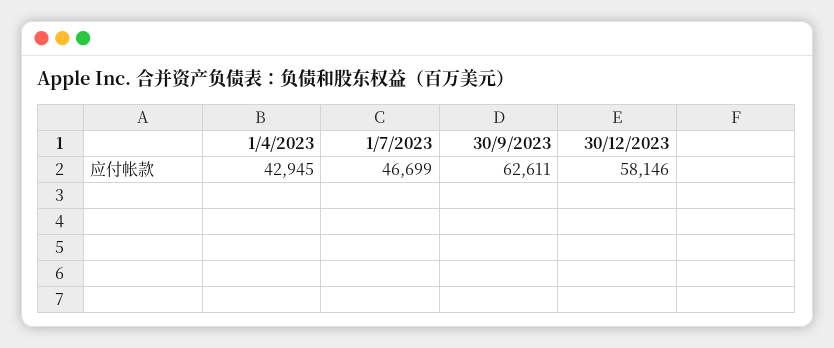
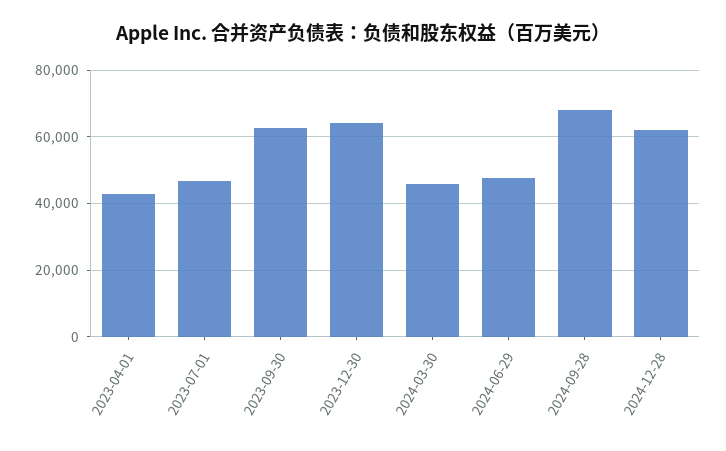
30/12/2023: 58146 -> 64000
2024-03-30: none -> 46000
2024-06-29: none -> 48000
2024-09-28: none -> 68000
2024-12-28: none -> 62000

